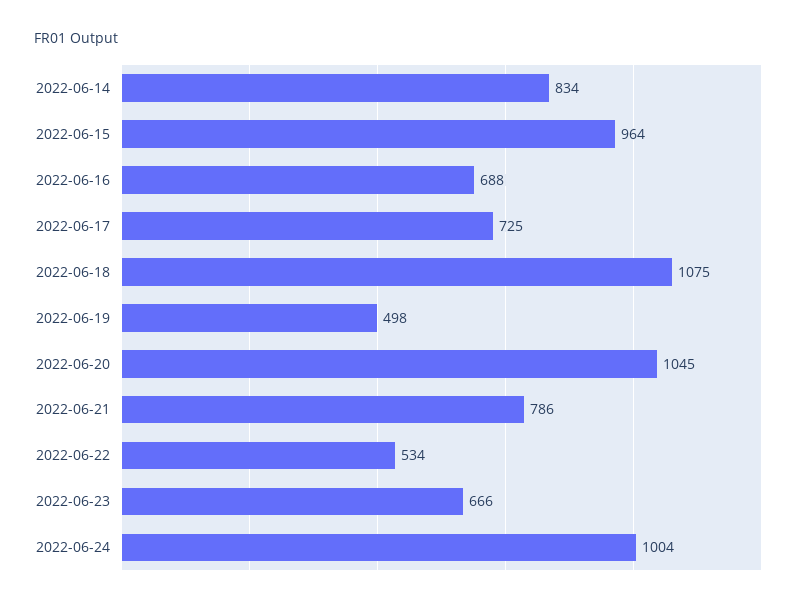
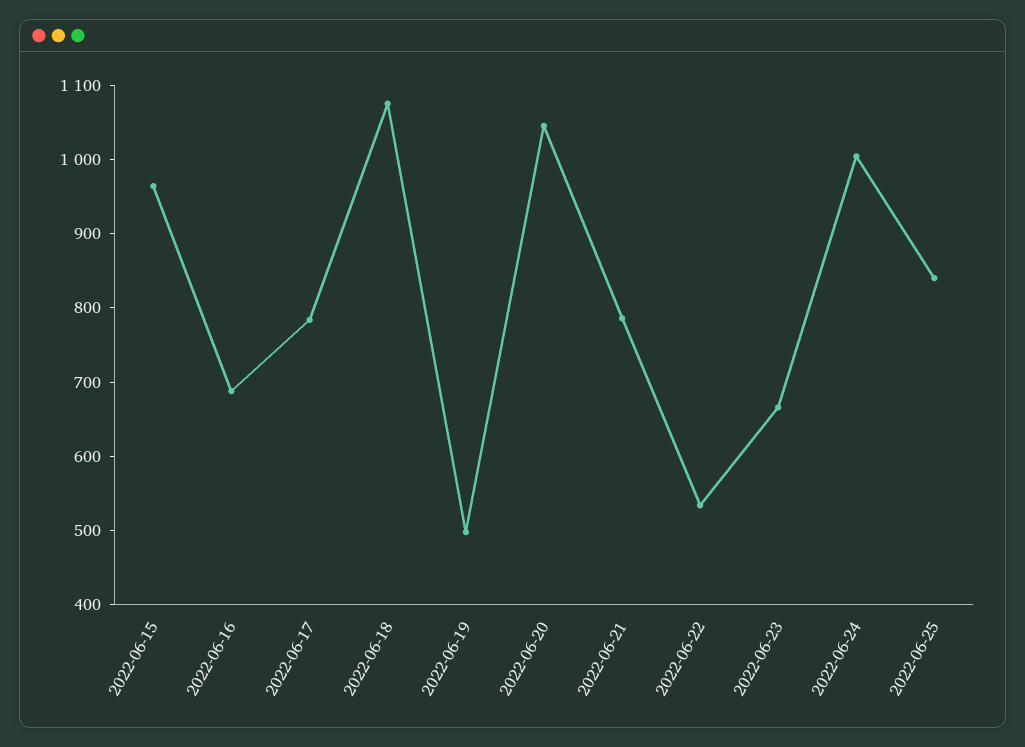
2022-06-14: 834 -> none
2022-06-17: 725 -> 780
2022-06-25: none -> 840

